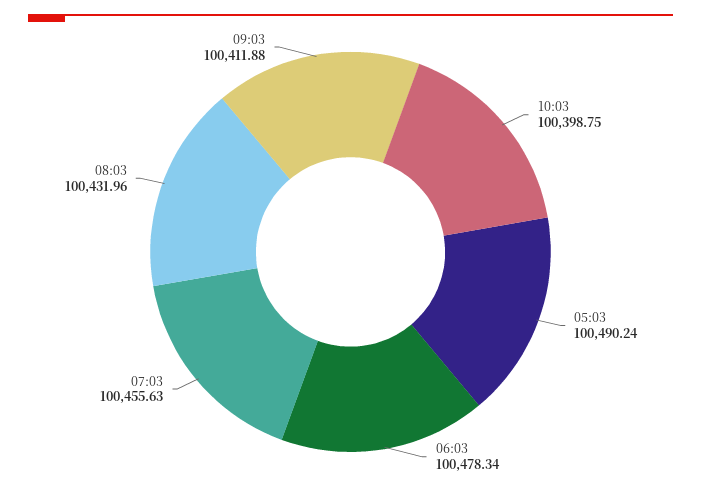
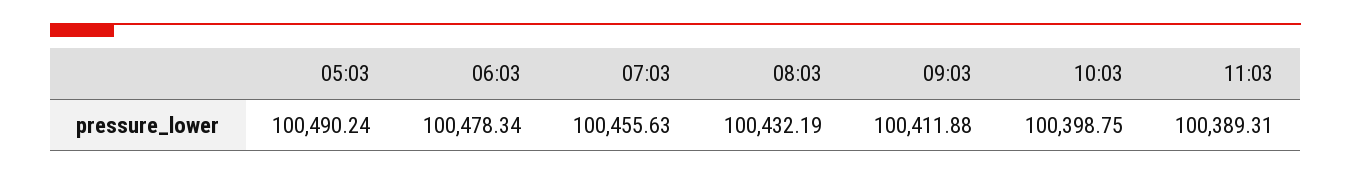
08:03: 100431.96 -> 100432.19
11:03: none -> 100389.31

